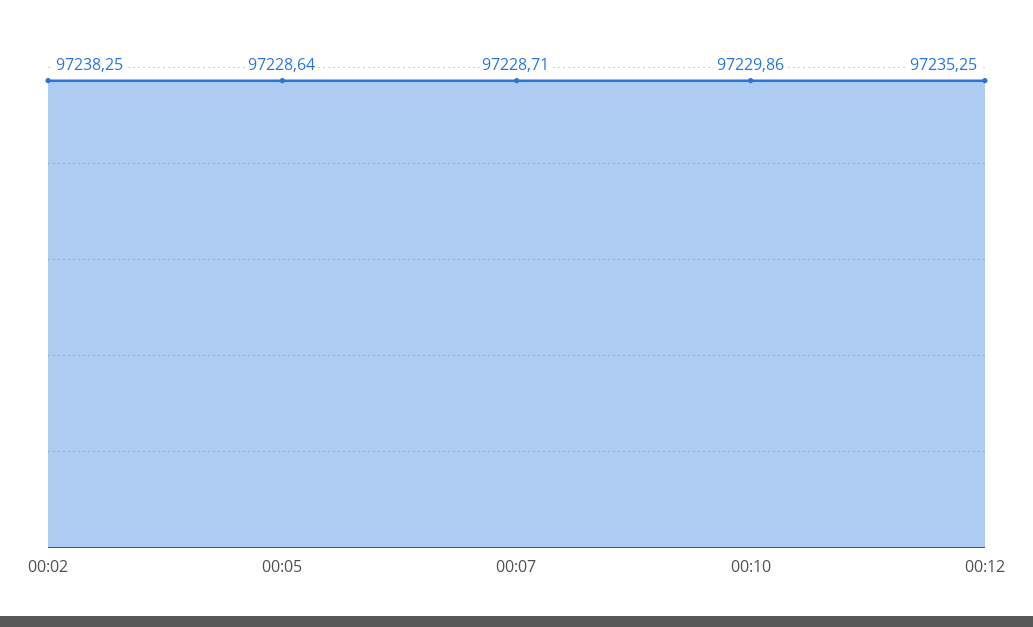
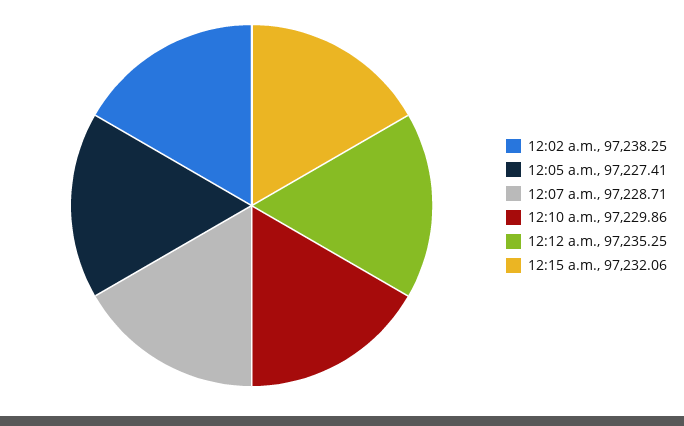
00:05: 97228.64 -> 97227.41
12:15 a.m.: none -> 97232.06

